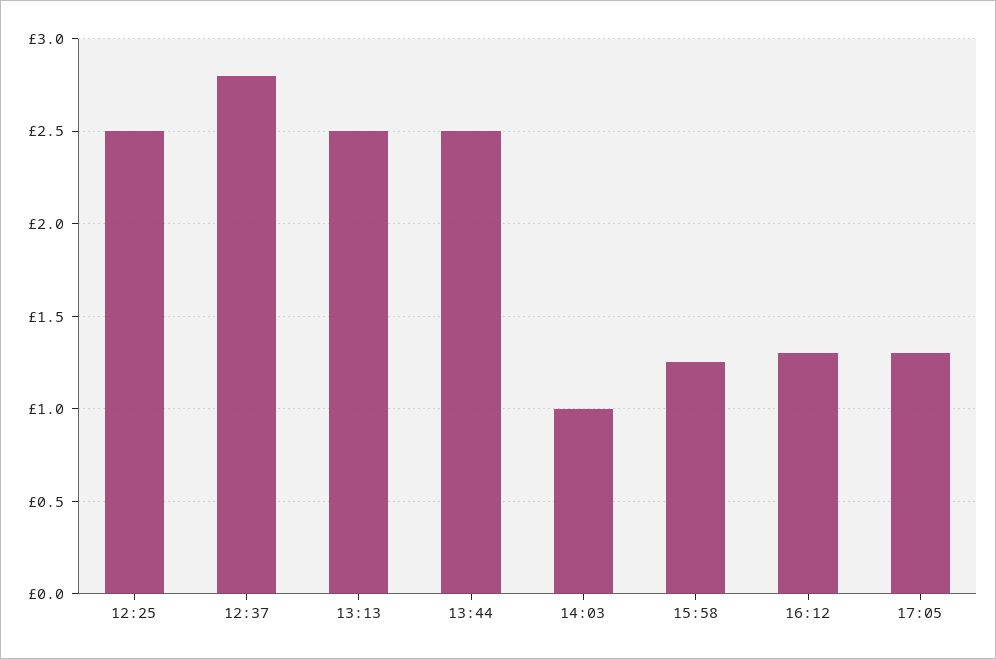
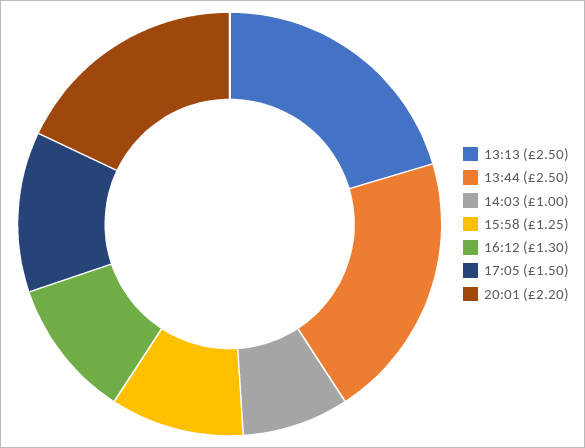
12:25: 2.5 -> none
12:37: 2.8 -> none
17:05: 1.3 -> 1.5
20:01: none -> 2.2

